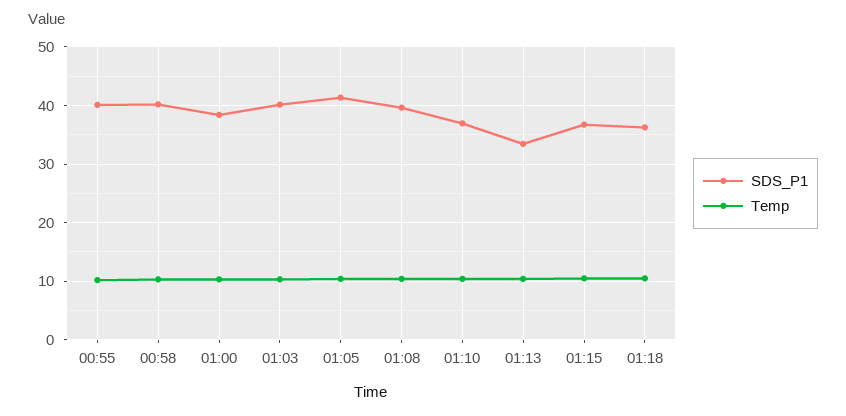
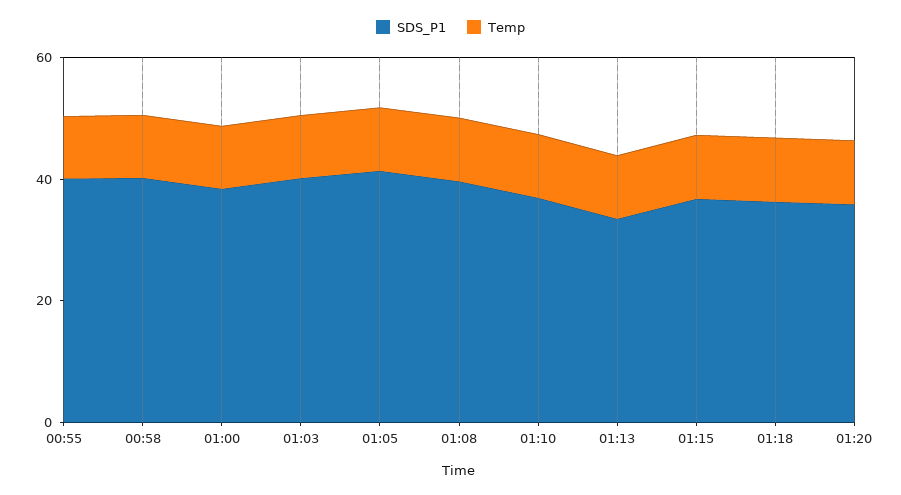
SDS_P1, 01:20: none -> 35
Temp, 01:20: none -> 10

